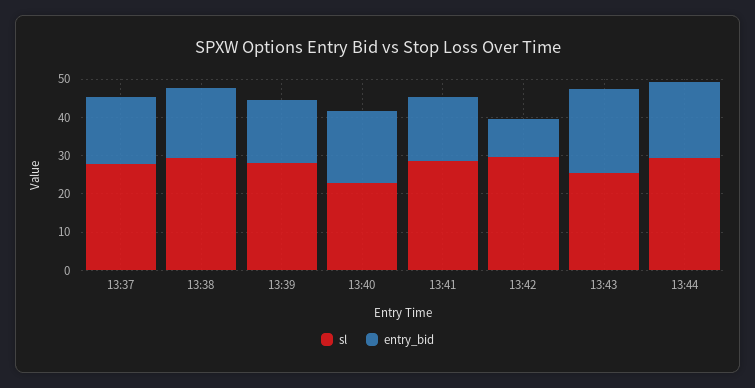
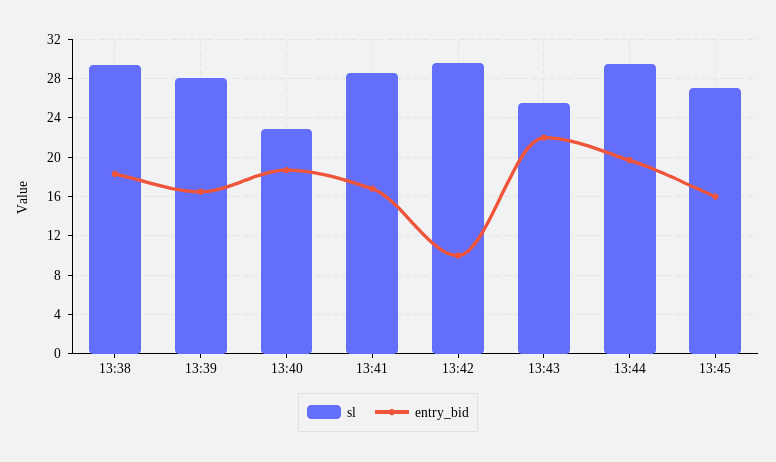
sl, 13:37: 27.5 -> none
entry_bid, 13:37: 17.5 -> none
sl, 13:45: none -> 27
entry_bid, 13:45: none -> 16

